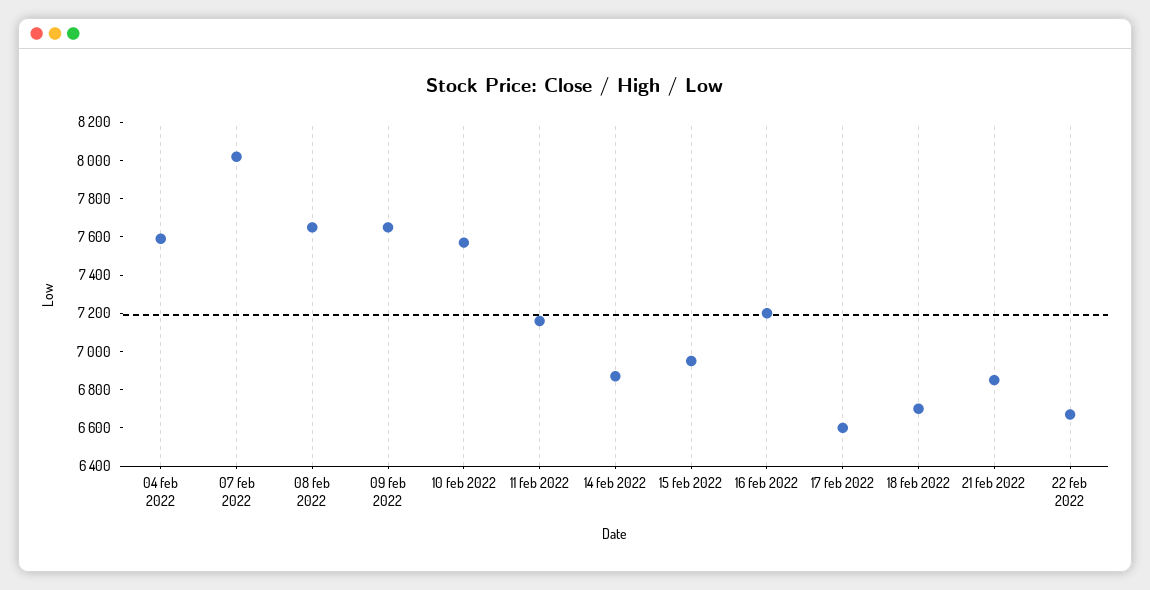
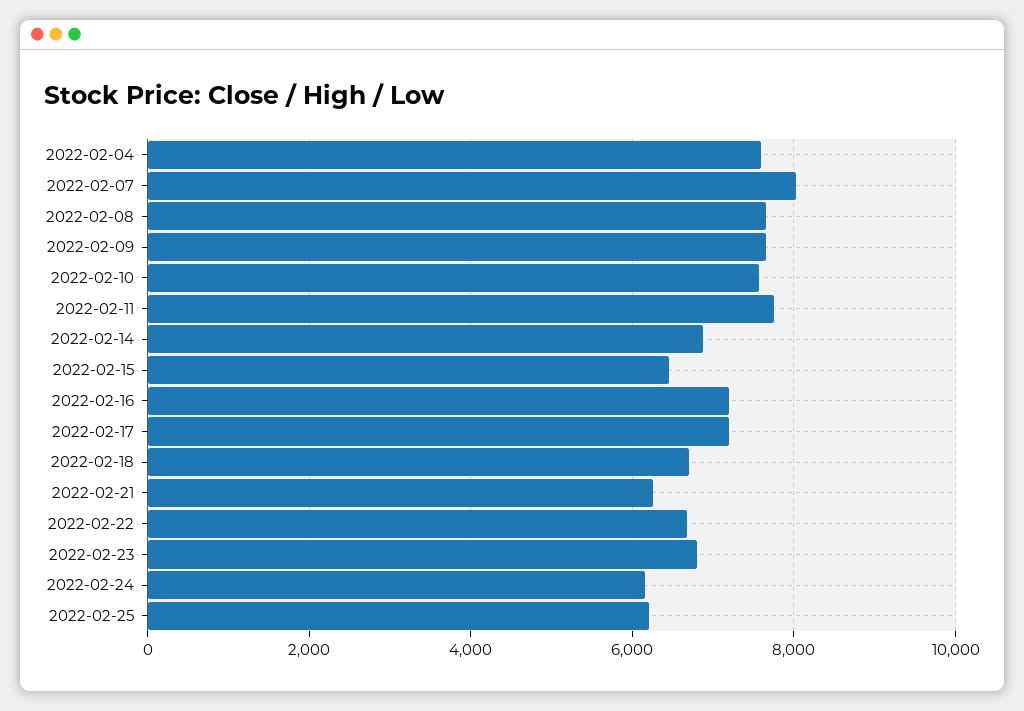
11 feb 2022: 7150 -> 7800
15 feb 2022: 6950 -> 6400
17 feb 2022: 6600 -> 7200
21 feb 2022: 6850 -> 6200
2022-02-23: none -> 6800
2022-02-24: none -> 6200
2022-02-25: none -> 6200

